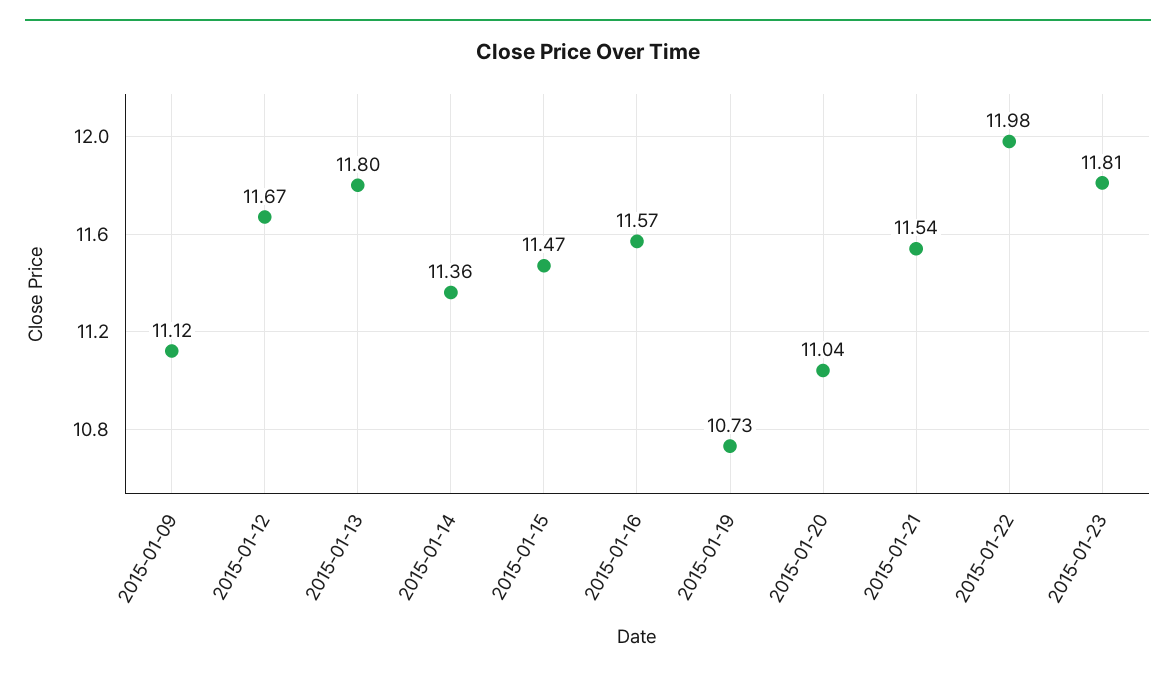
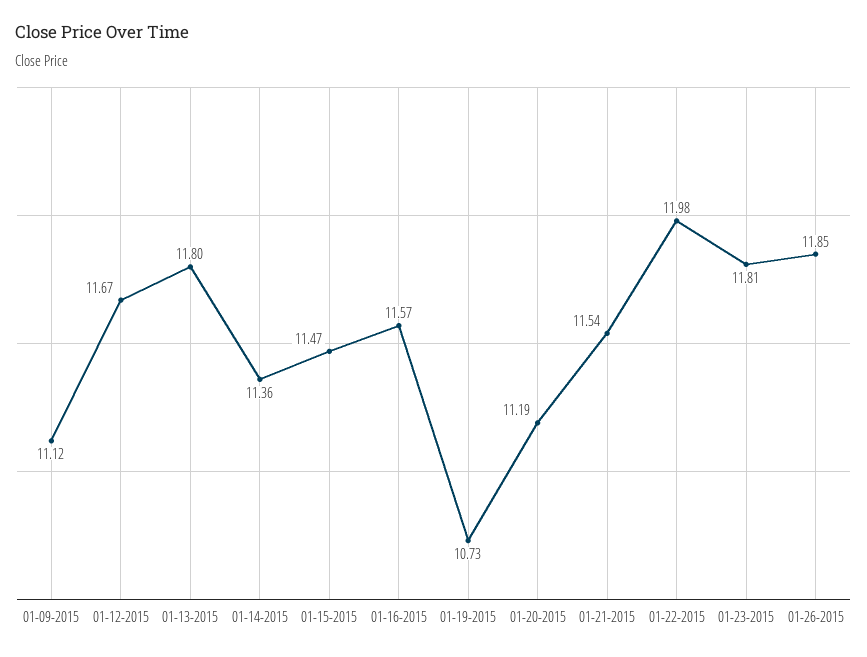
2015-01-20: 11.04 -> 11.19
01-26-2015: none -> 11.85

